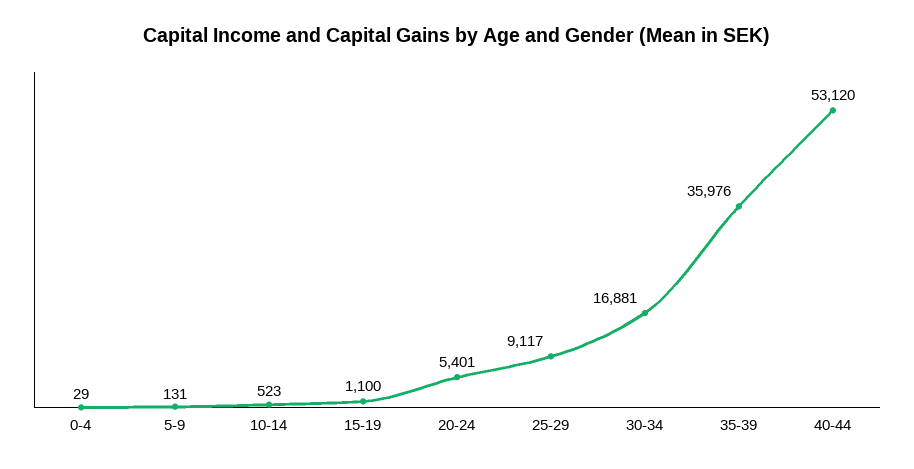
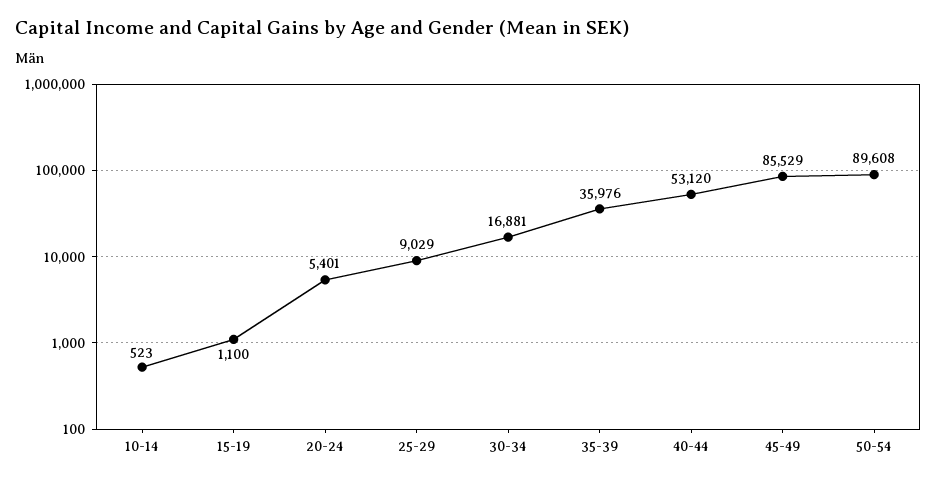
0-4: 29 -> none
5-9: 131 -> none
25-29: 9117 -> 9029
45-49: none -> 85529
50-54: none -> 89608

